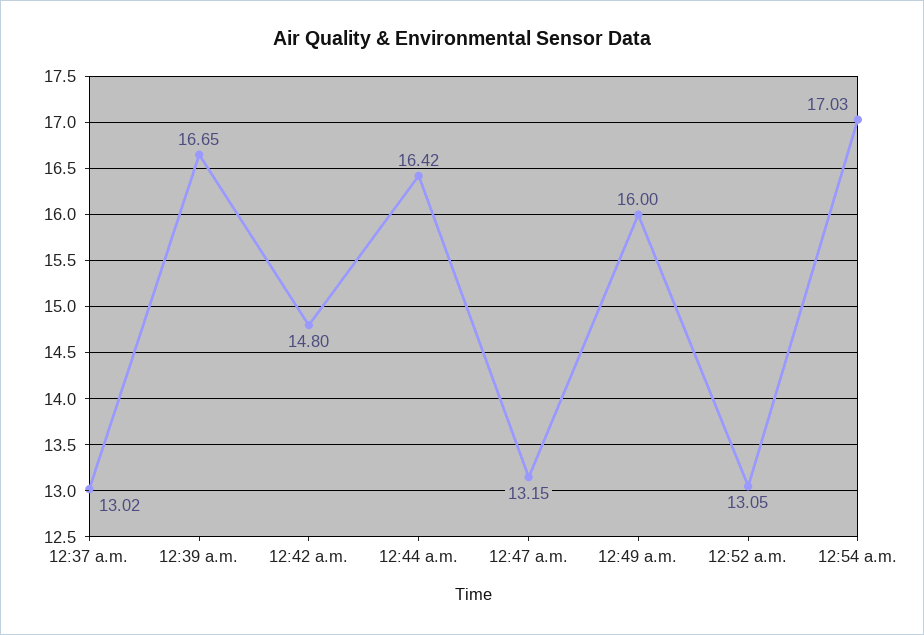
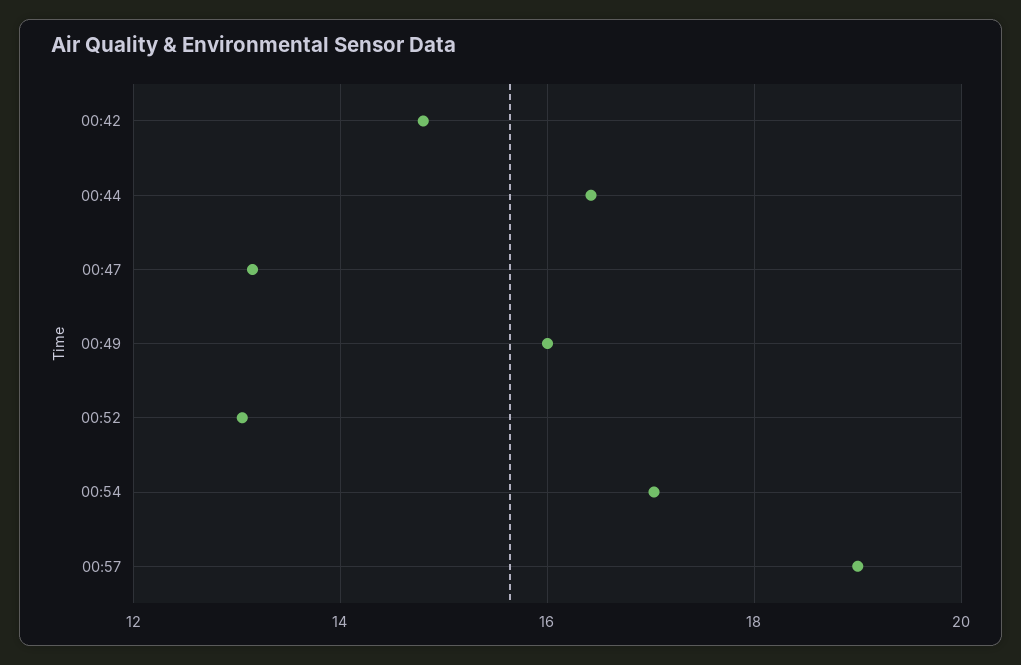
12:37 a.m.: 13.02 -> none
12:39 a.m.: 16.65 -> none
00:57: none -> 19

